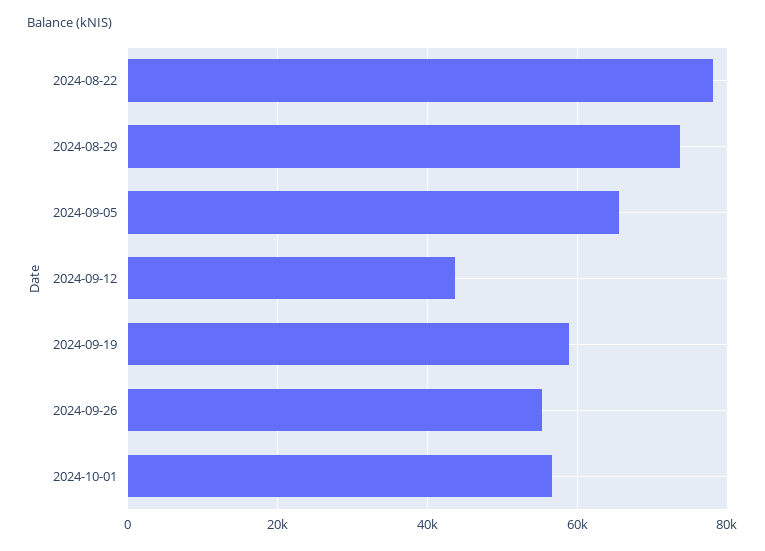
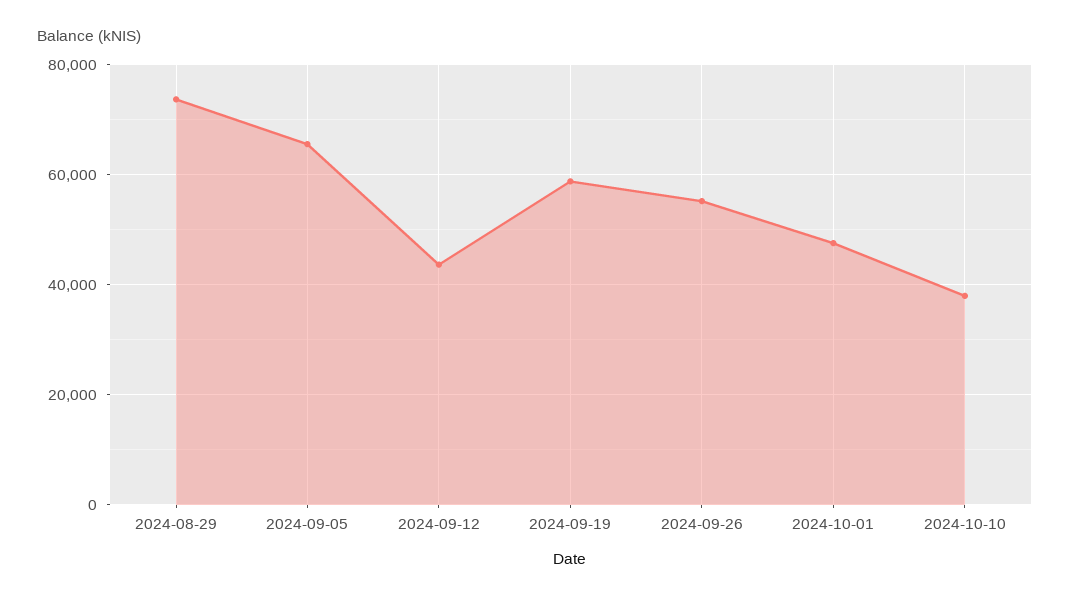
2024-08-22: 78000 -> none
2024-10-01: 56000 -> 48000
2024-10-10: none -> 38000

